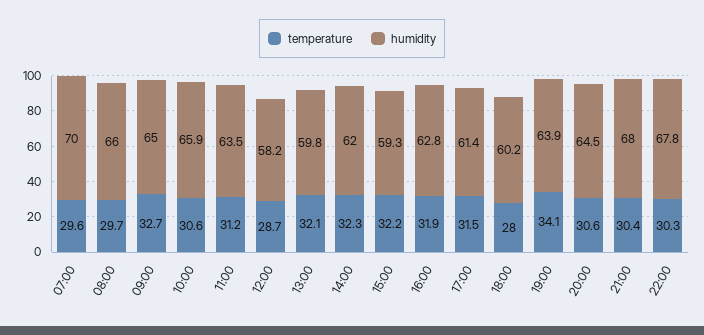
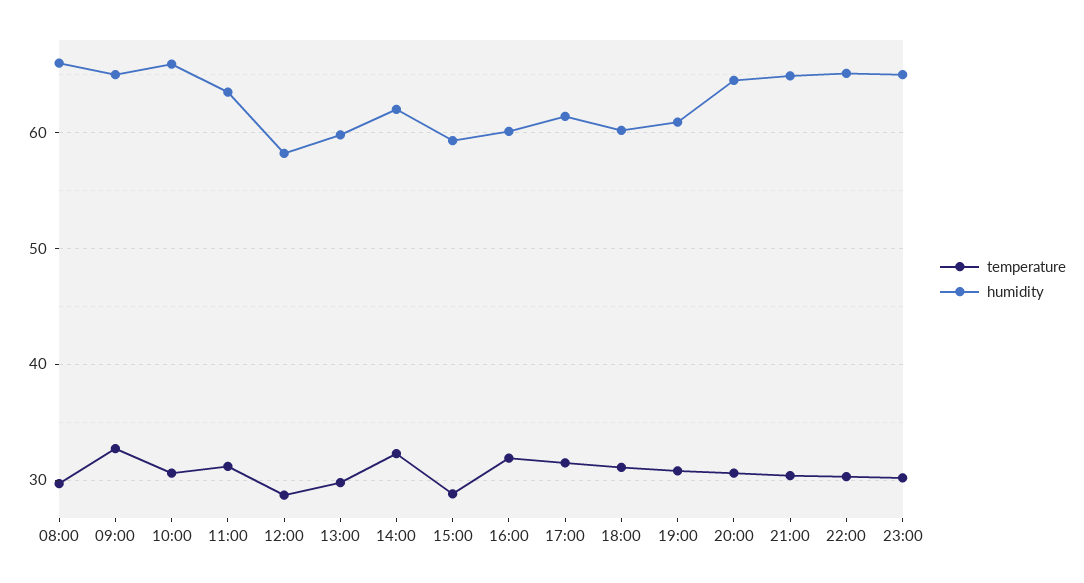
temperature, 07:00: 29.6 -> none
humidity, 07:00: 70 -> none
temperature, 13:00: 32.1 -> 30
temperature, 15:00: 32.2 -> 29
humidity, 16:00: 62.8 -> 60
temperature, 18:00: 28 -> 31
temperature, 19:00: 34.1 -> 31
humidity, 19:00: 63.9 -> 61
humidity, 21:00: 68 -> 65
humidity, 22:00: 67.8 -> 65
temperature, 23:00: none -> 30
humidity, 23:00: none -> 65

